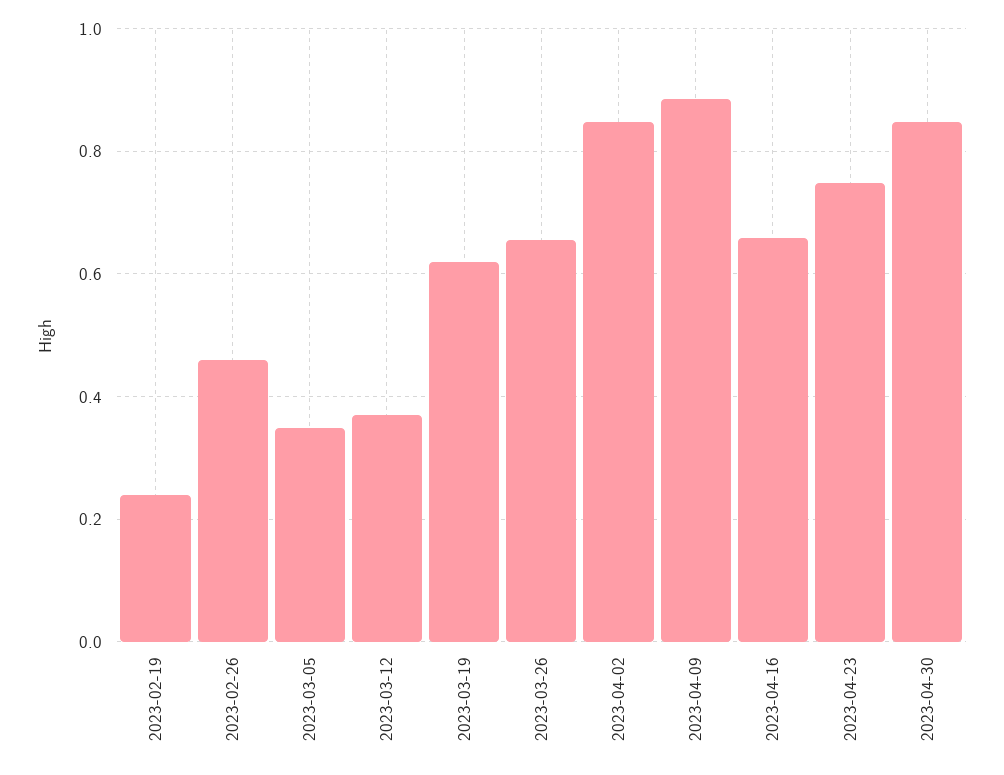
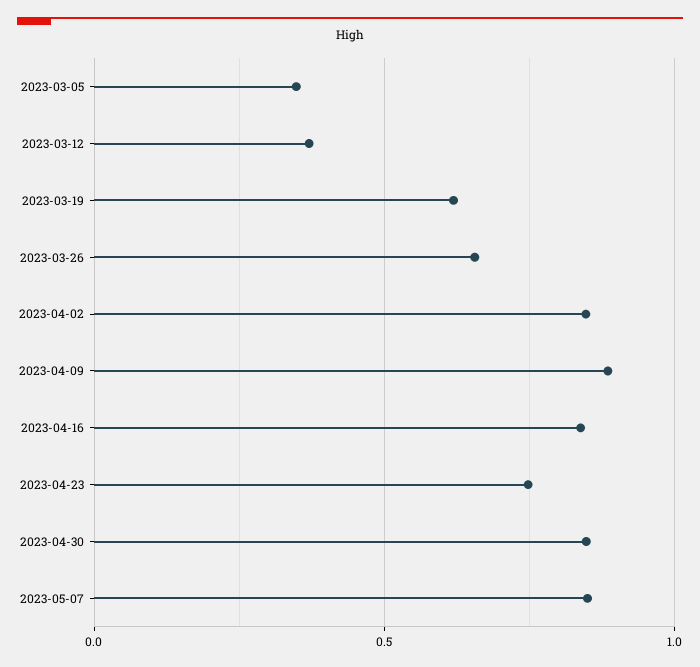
2023-02-19: 0.24 -> none
2023-02-26: 0.46 -> none
2023-04-16: 0.66 -> 0.85
2023-05-07: none -> 0.85

